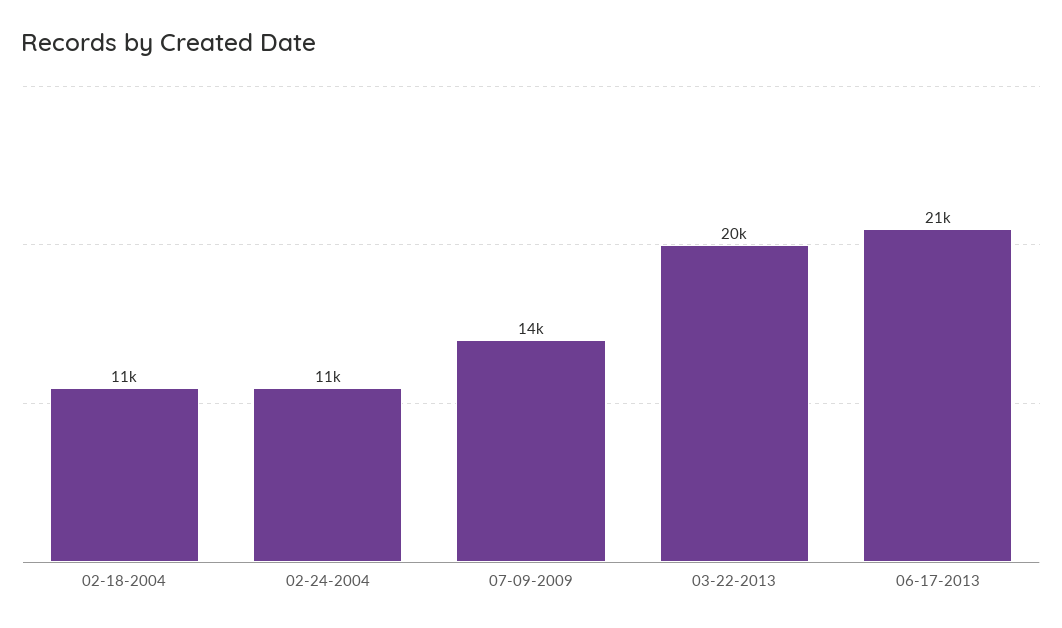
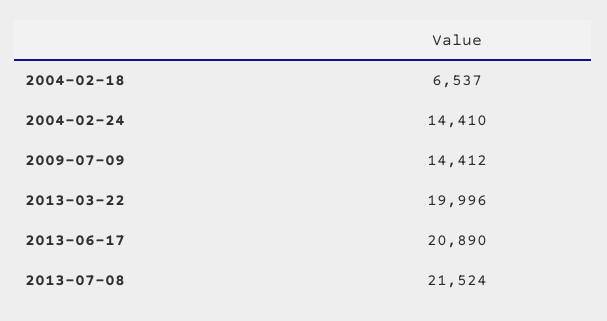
02-18-2004: 11000 -> 6537
02-24-2004: 11000 -> 14410
2013-07-08: none -> 21524

